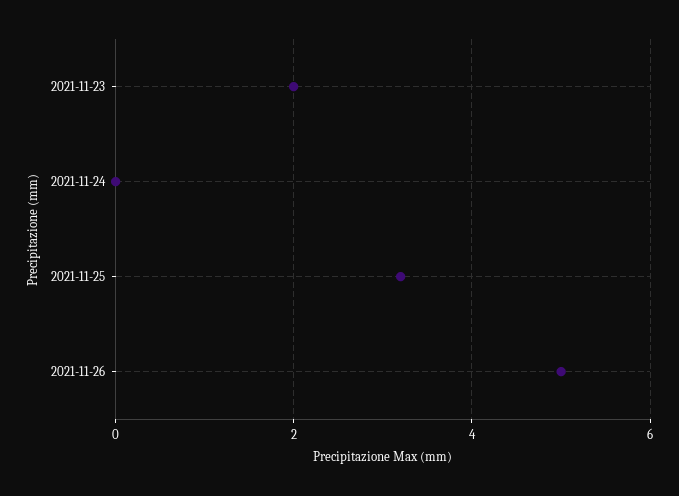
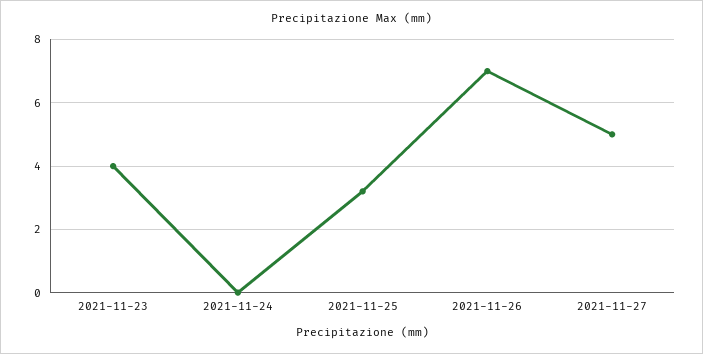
2021-11-23: 2 -> 4
2021-11-26: 5 -> 7
2021-11-27: none -> 5

